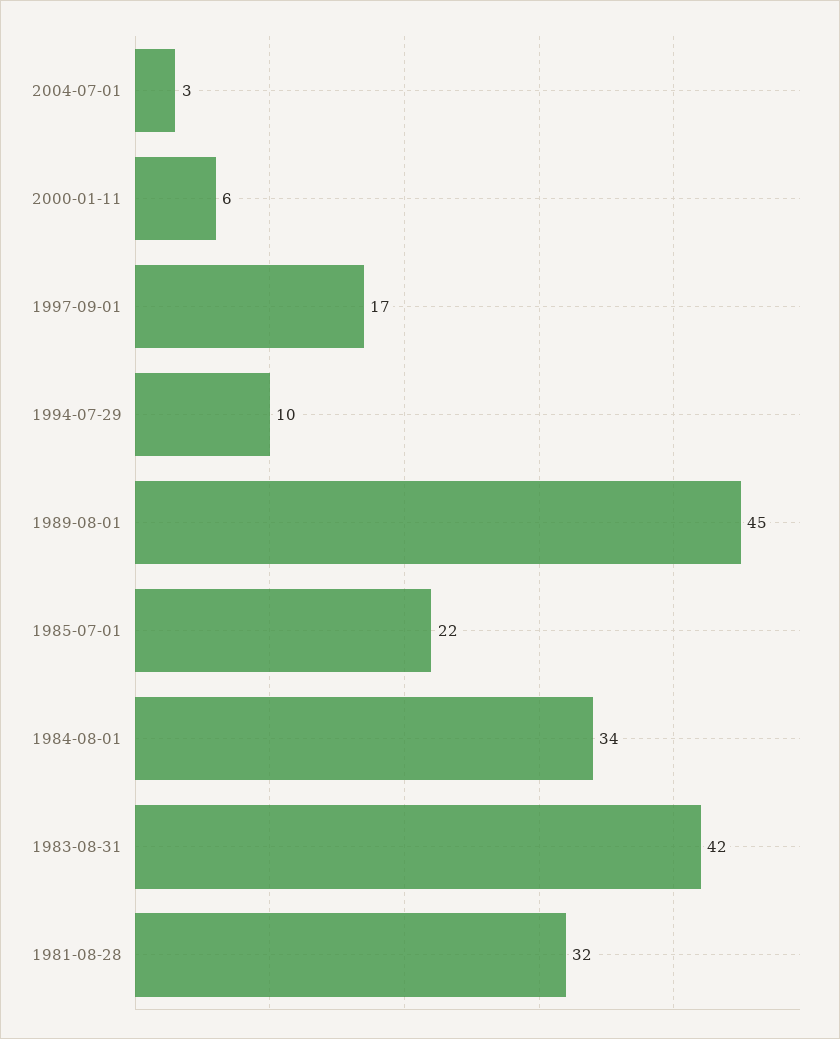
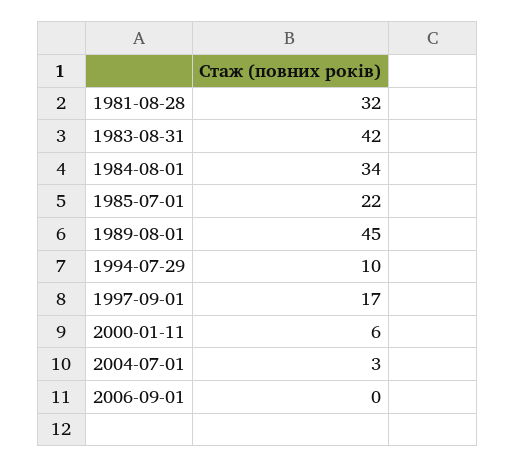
2006-09-01: none -> 0

